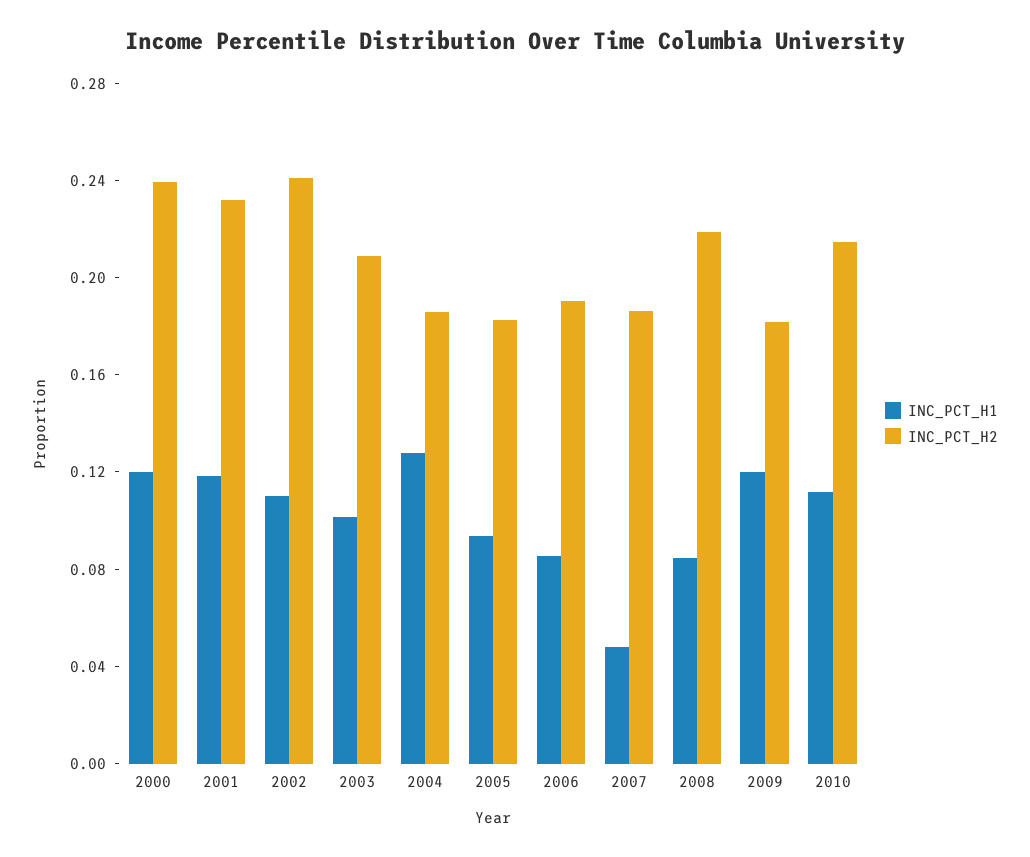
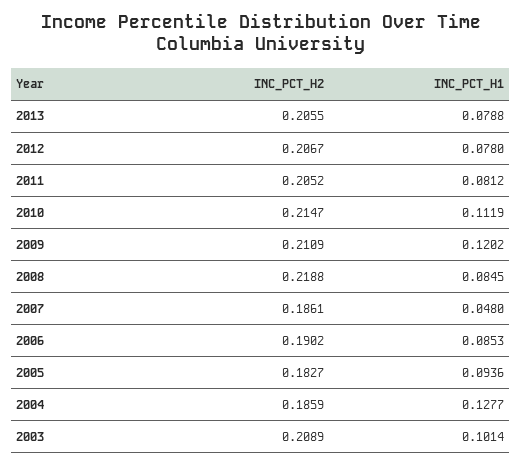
INC_PCT_H1, 2000: 0.12 -> none
INC_PCT_H2, 2000: 0.24 -> none
INC_PCT_H1, 2001: 0.12 -> none
INC_PCT_H2, 2001: 0.23 -> none
INC_PCT_H1, 2002: 0.11 -> none
INC_PCT_H2, 2002: 0.24 -> none
INC_PCT_H2, 2009: 0.18 -> 0.2109
INC_PCT_H2, 2013: none -> 0.2055
INC_PCT_H1, 2013: none -> 0.0788
INC_PCT_H2, 2012: none -> 0.2067
INC_PCT_H1, 2012: none -> 0.078
INC_PCT_H2, 2011: none -> 0.2052
INC_PCT_H1, 2011: none -> 0.0812

